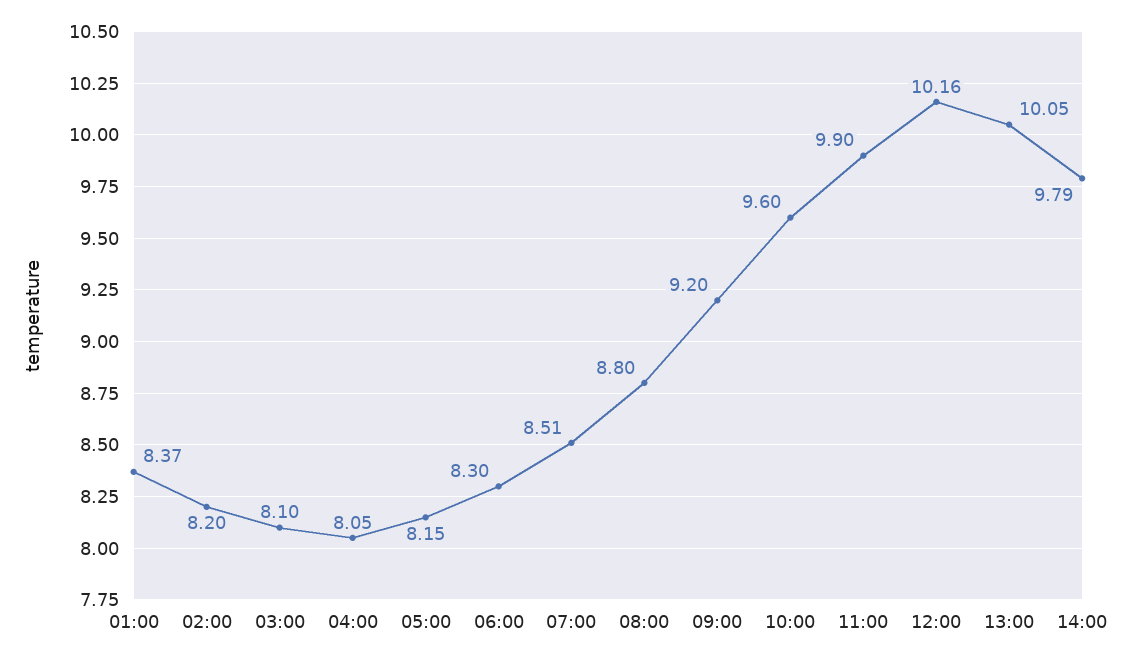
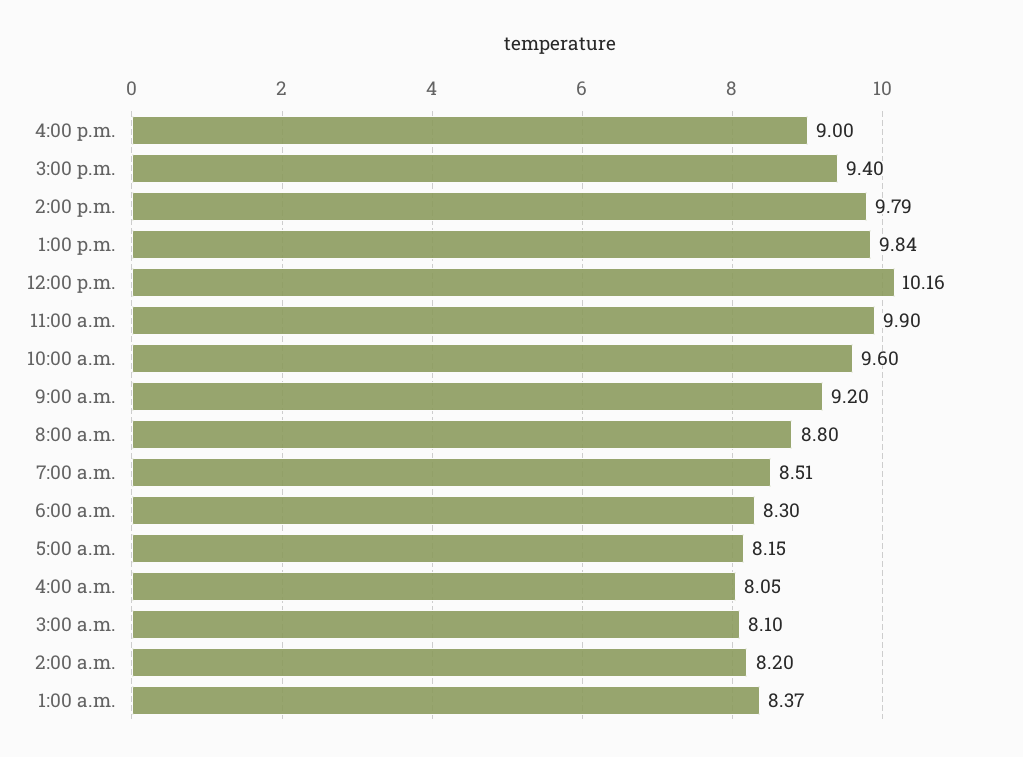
13:00: 10.05 -> 9.84
4:00 p.m.: none -> 9
3:00 p.m.: none -> 9.4

